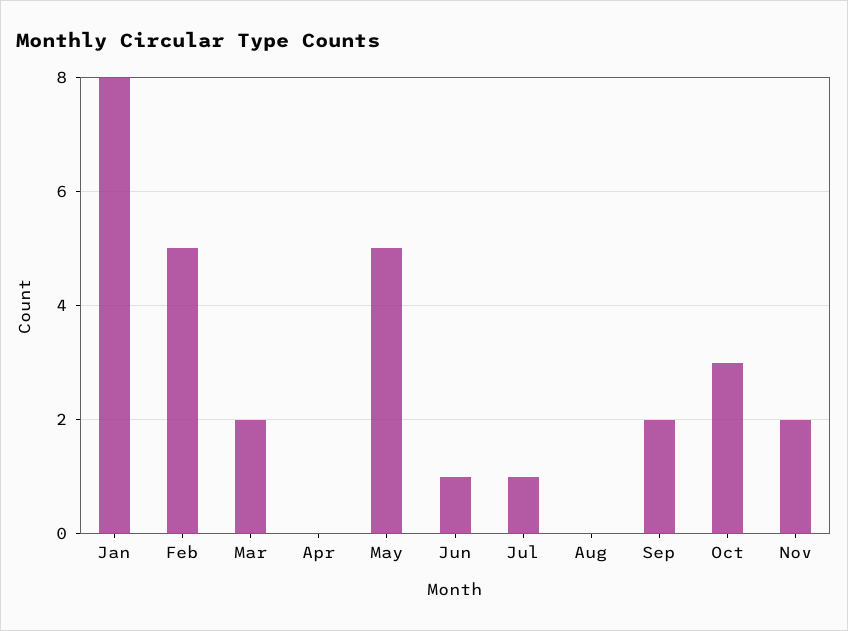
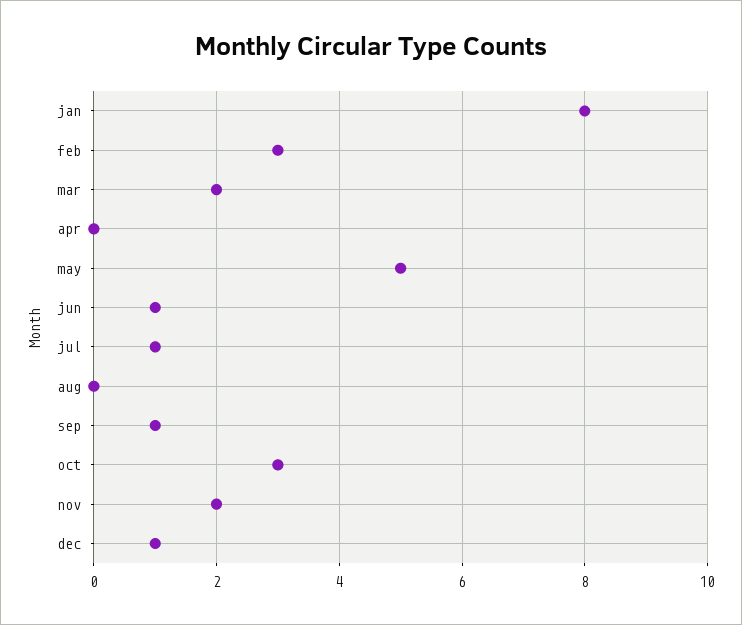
Feb: 5 -> 3
Sep: 2 -> 1
dec: none -> 1

